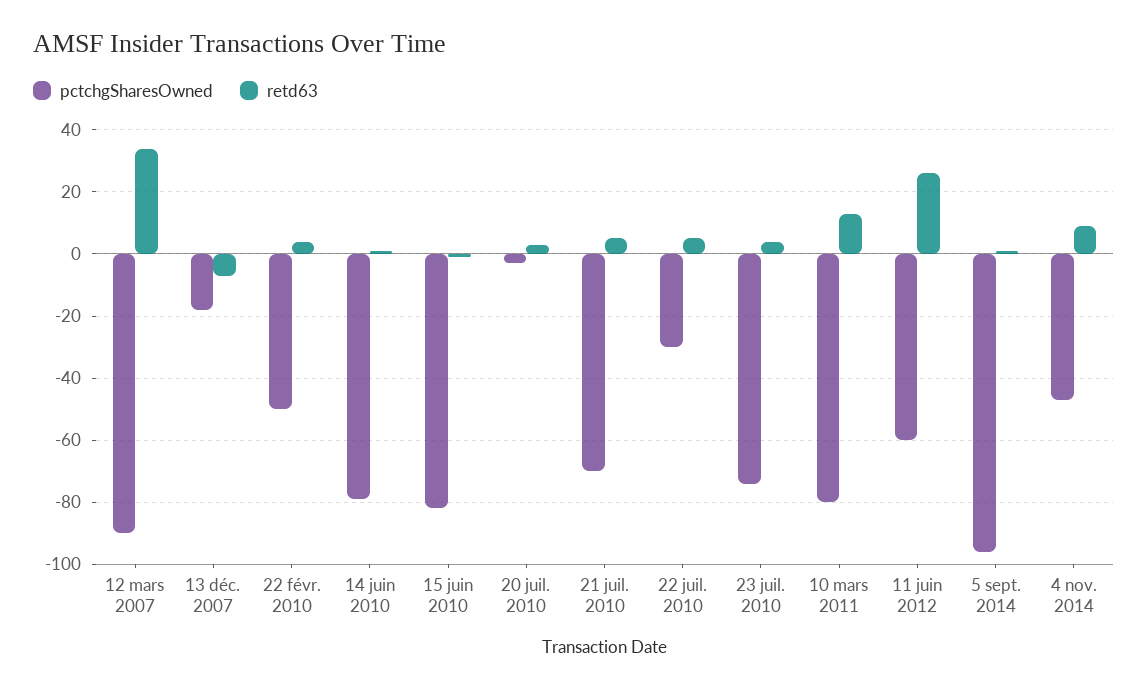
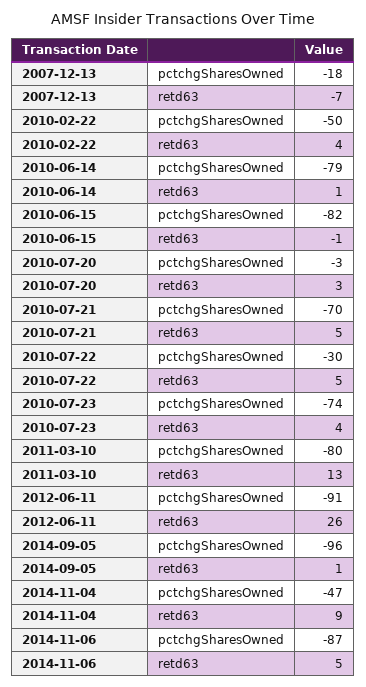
pctchgSharesOwned, 12 mars 2007: -90 -> none
retd63, 12 mars 2007: 35 -> none
pctchgSharesOwned, 11 juin 2012: -60 -> -91
pctchgSharesOwned, 2014-11-06: none -> -87
retd63, 2014-11-06: none -> 5

